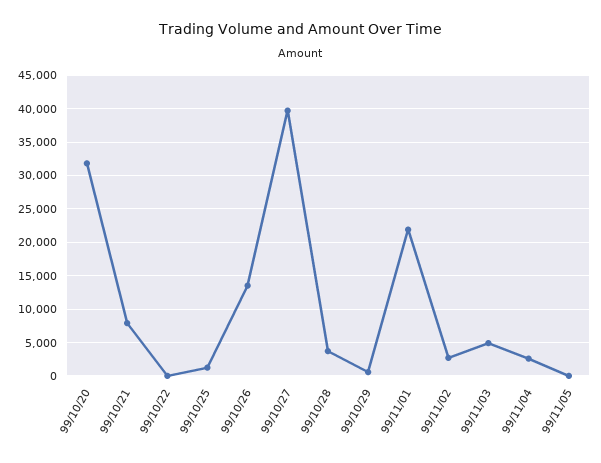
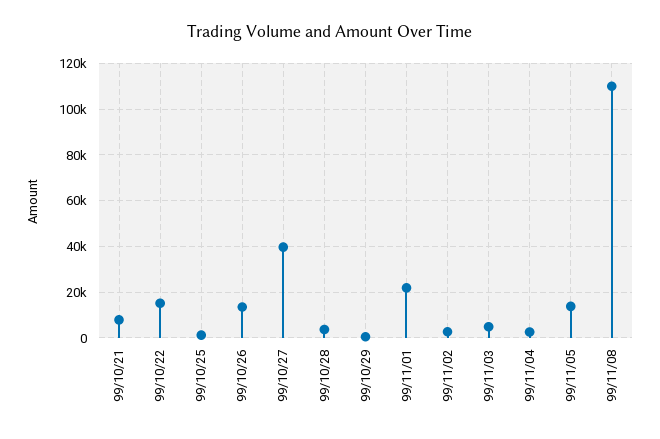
99/10/20: 32000 -> none
99/10/22: 0 -> 15000
99/11/05: 0 -> 15000
99/11/08: none -> 110000

